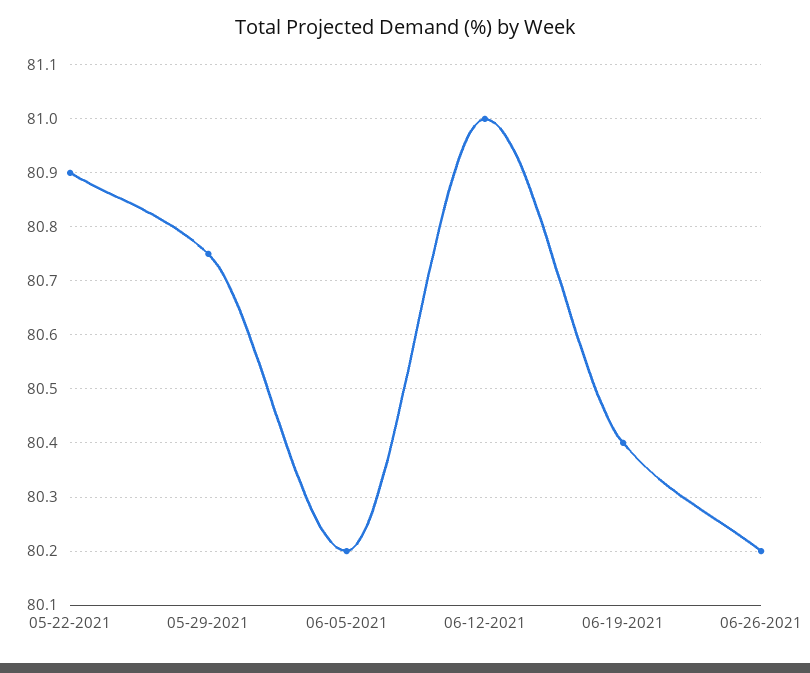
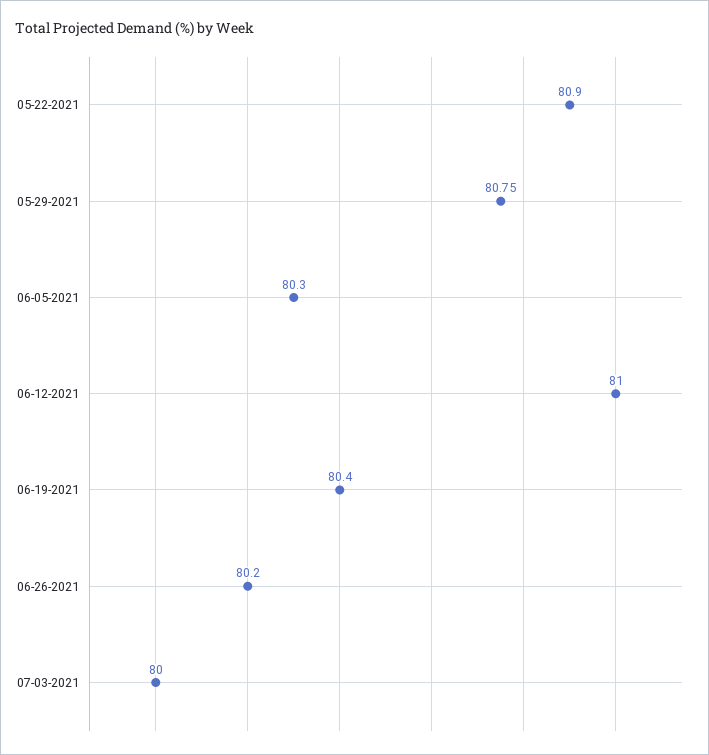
06-05-2021: 80.2 -> 80.3
07-03-2021: none -> 80

